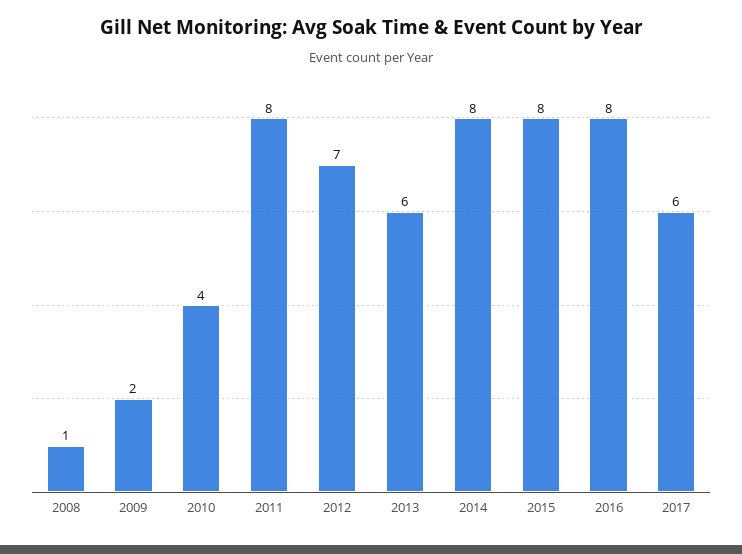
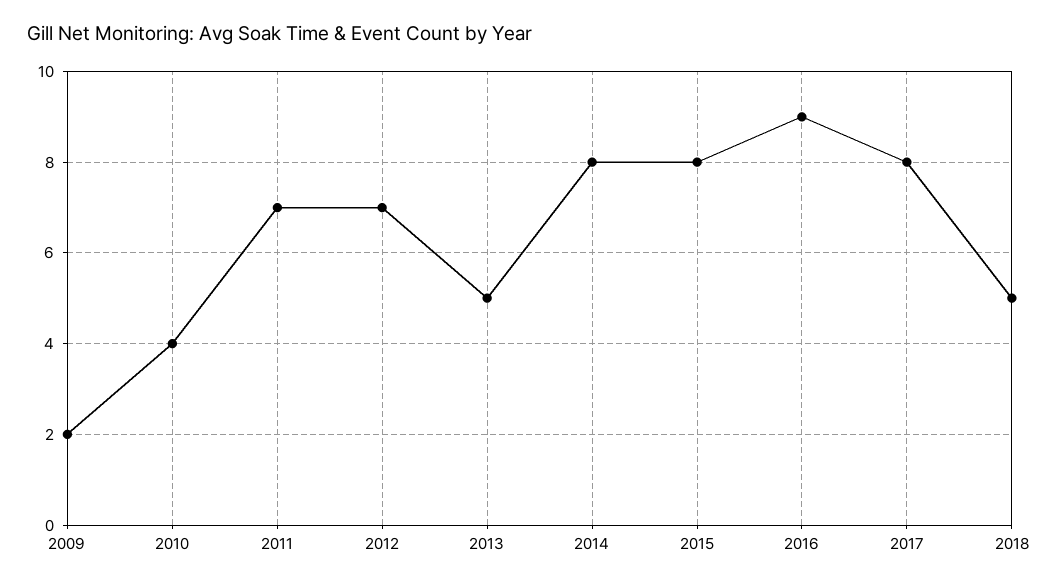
2008: 1 -> none
2011: 8 -> 7
2013: 6 -> 5
2016: 8 -> 9
2017: 6 -> 8
2018: none -> 5

